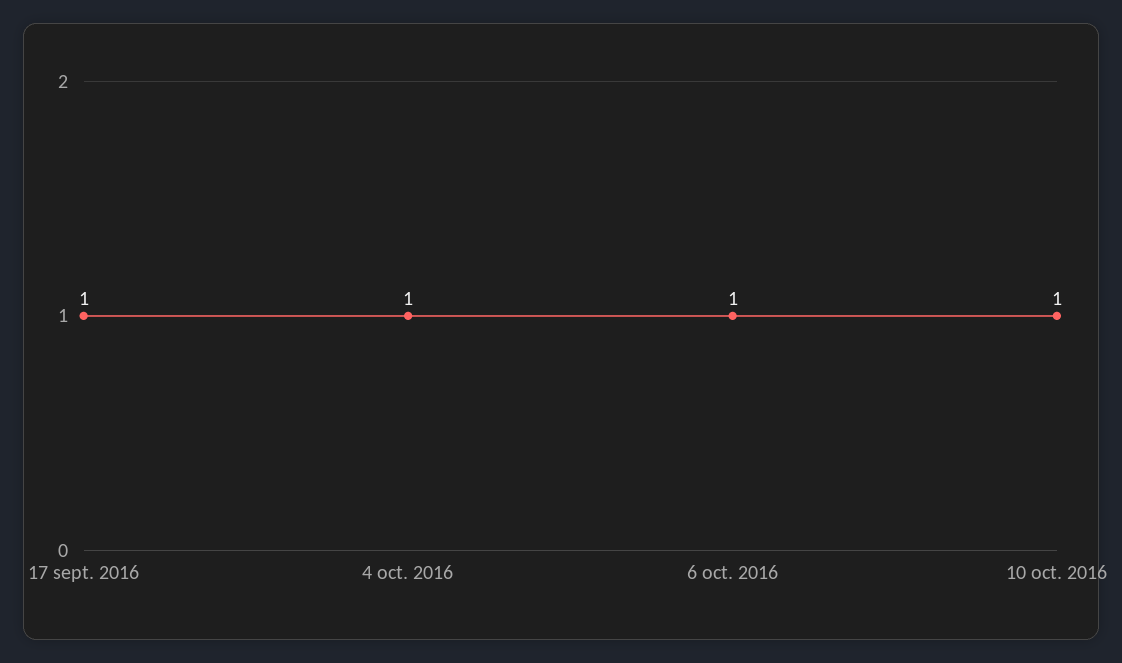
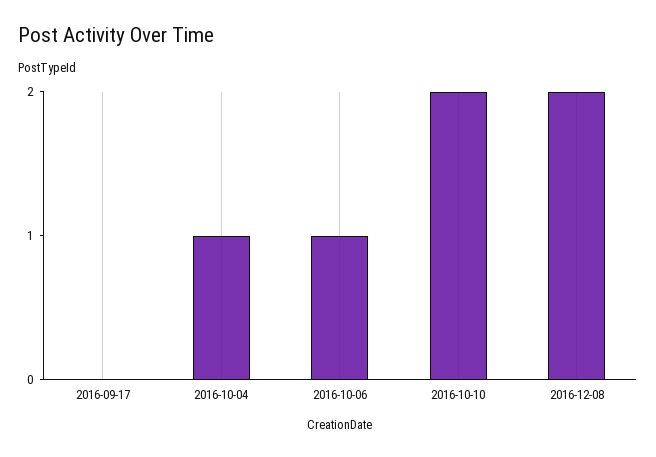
17 sept. 2016: 1 -> 0
10 oct. 2016: 1 -> 2
2016-12-08: none -> 2

